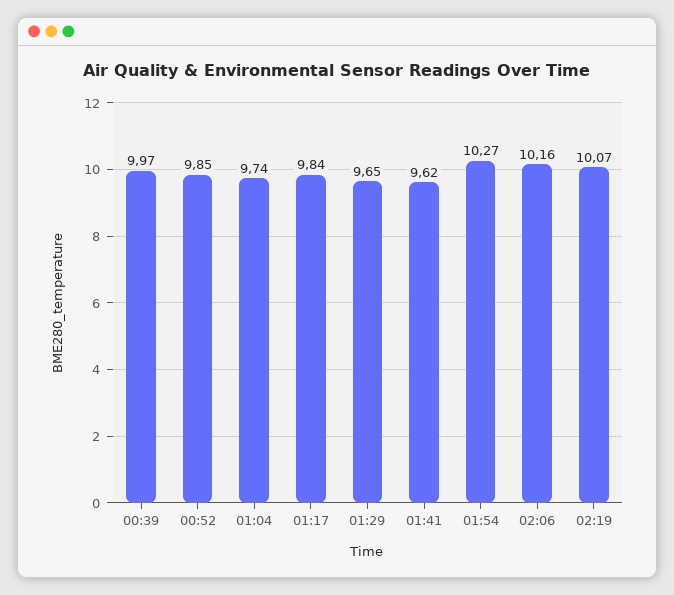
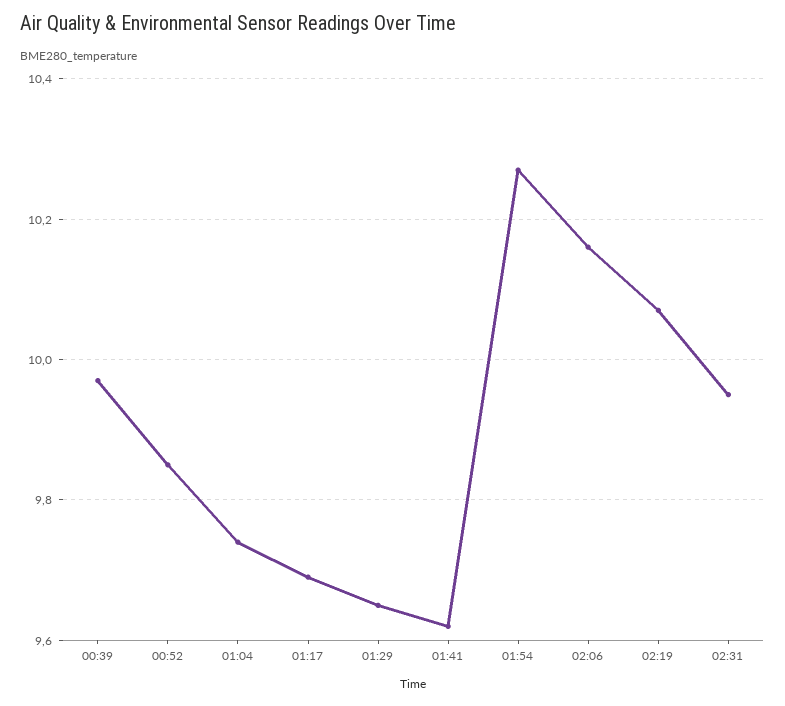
01:17: 9.84 -> 9.7
02:31: none -> 9.95

